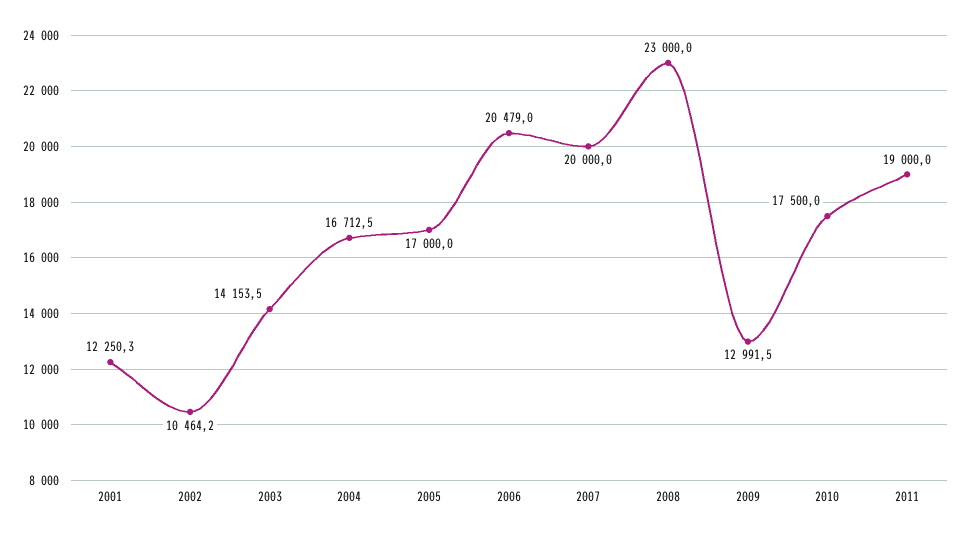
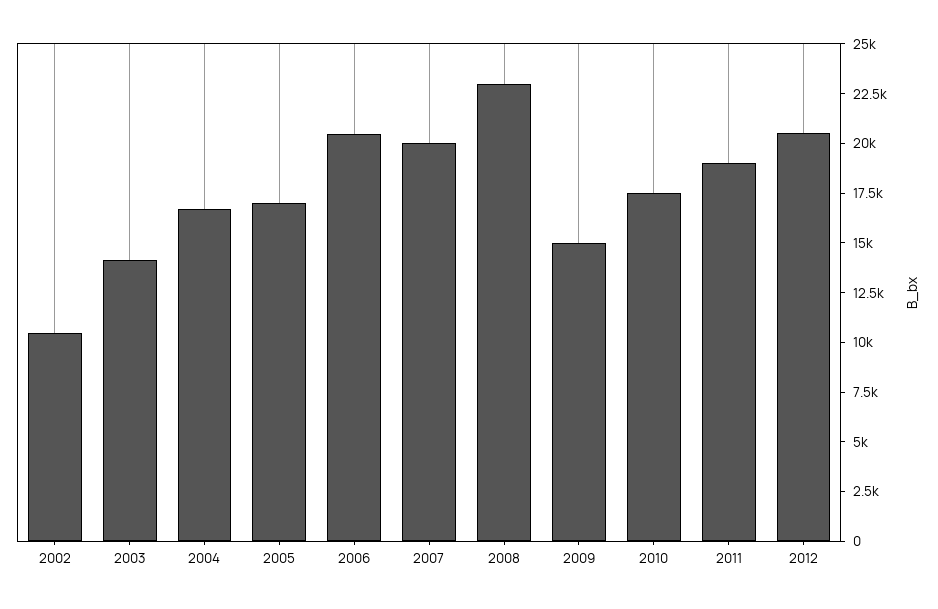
2001: 12250.3 -> none
2009: 12991.5 -> 15000
2012: none -> 20500

